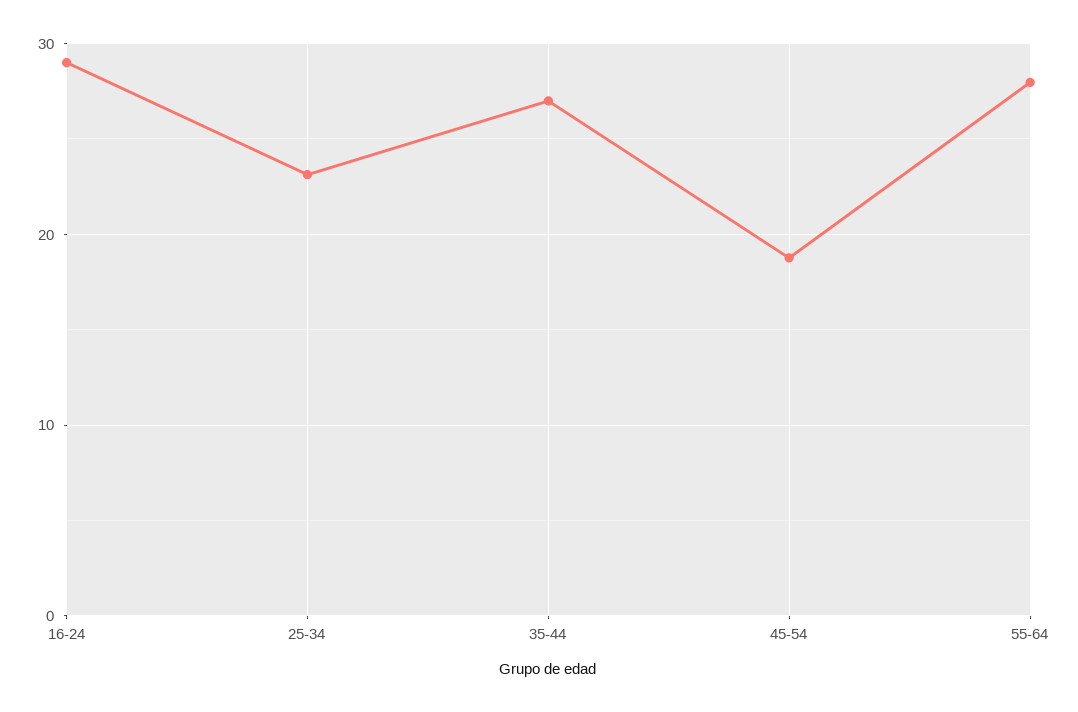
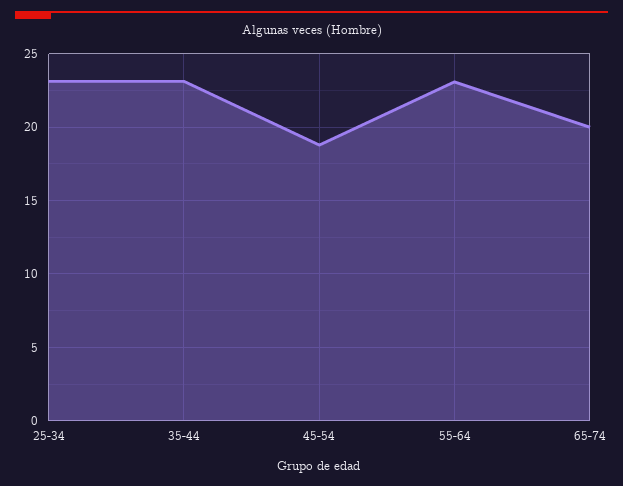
16-24: 29 -> none
35-44: 27 -> 23
55-64: 28 -> 23
65-74: none -> 20

